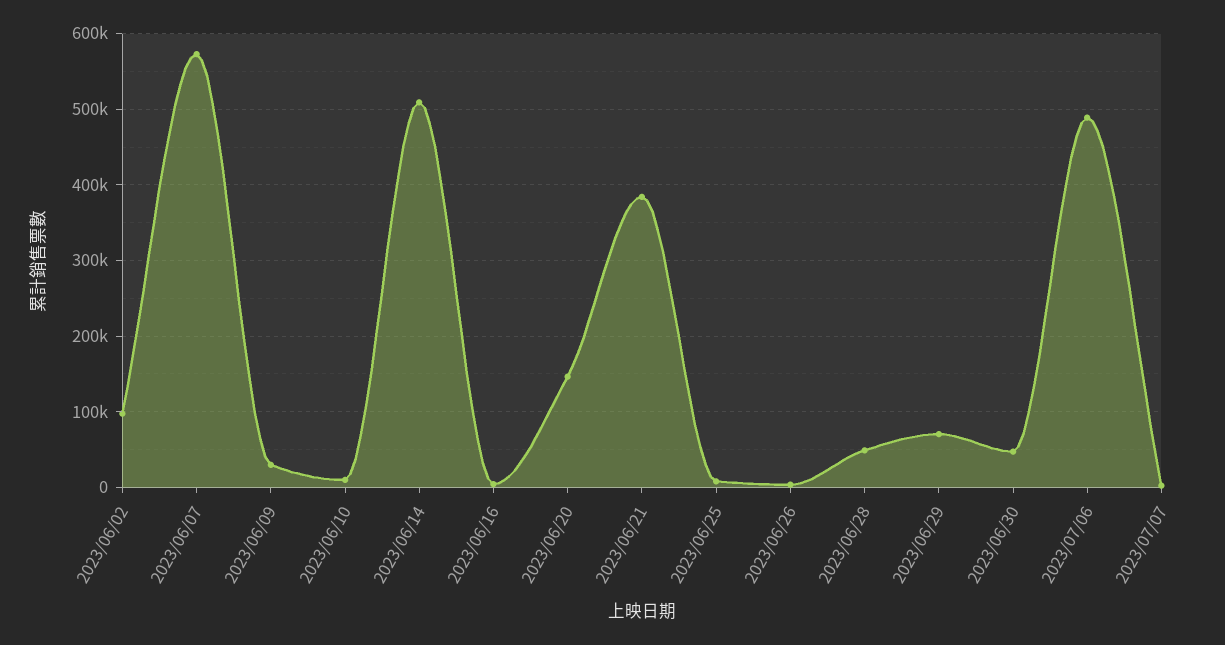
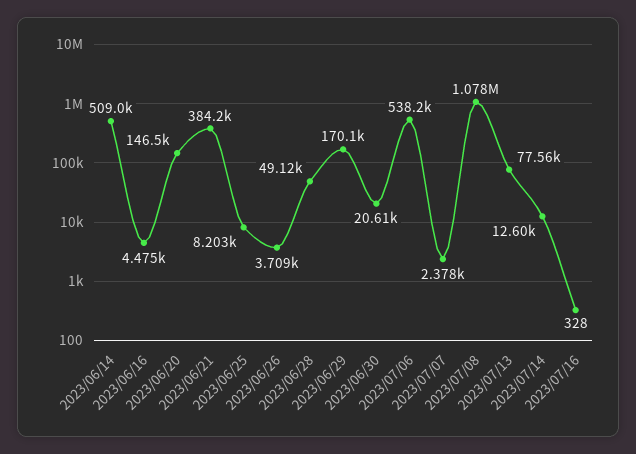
2023/06/02: 100000 -> none
2023/06/07: 570000 -> none
2023/06/09: 30000 -> none
2023/06/10: 10000 -> none
2023/06/29: 70000 -> 170100
2023/06/30: 50000 -> 20610
2023/07/06: 490000 -> 538200
2023/07/08: none -> 1078000
2023/07/13: none -> 77560
2023/07/14: none -> 12600
2023/07/16: none -> 328

